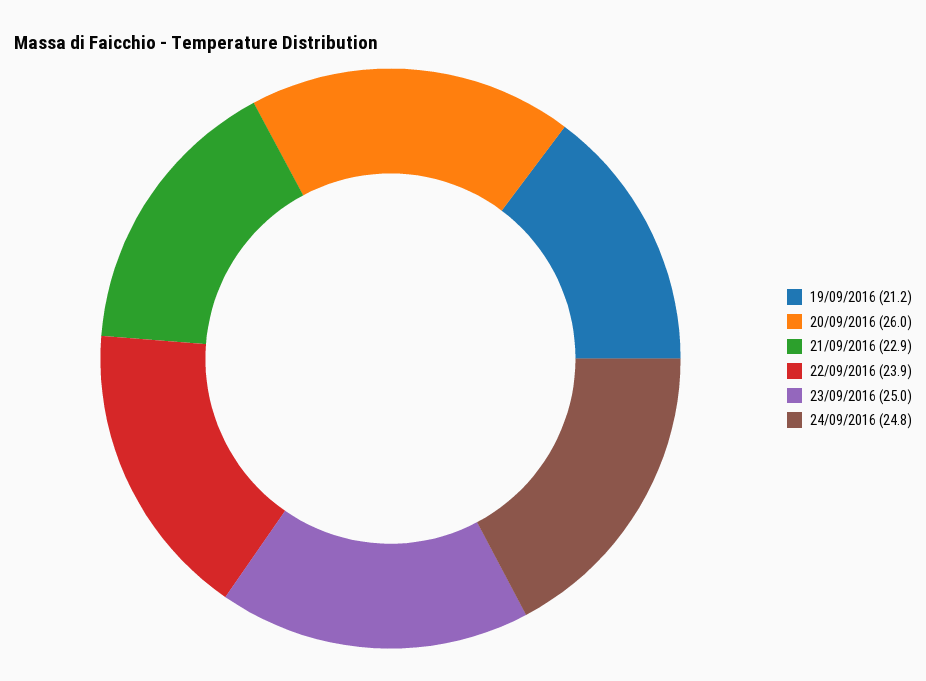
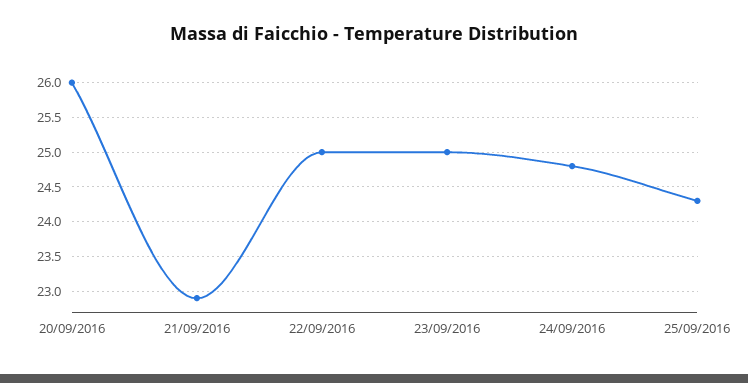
19/09/2016: 21.2 -> none
22/09/2016: 23.9 -> 25
25/09/2016: none -> 24.3

